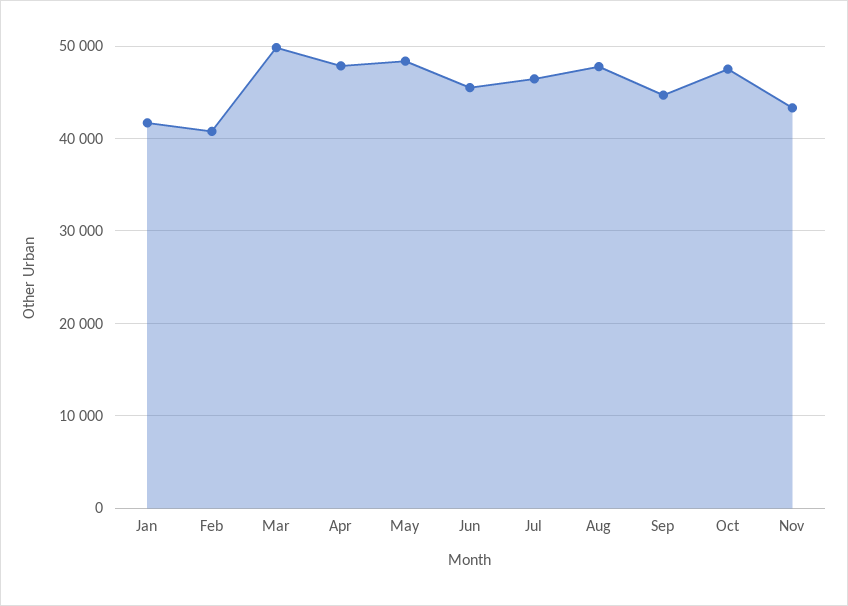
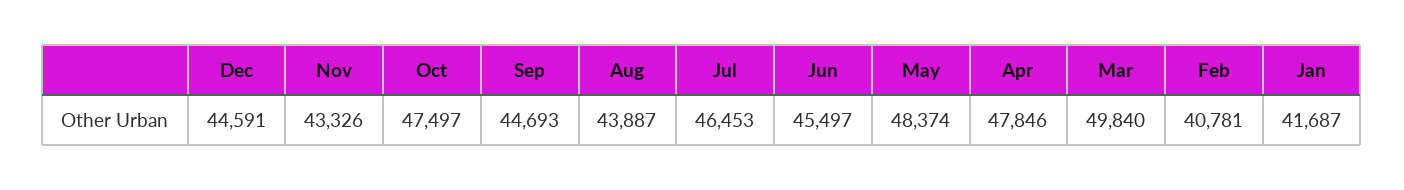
Aug: 48000 -> 43887
Dec: none -> 44591

